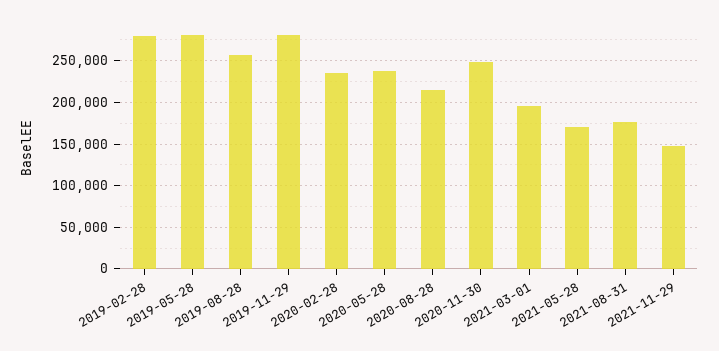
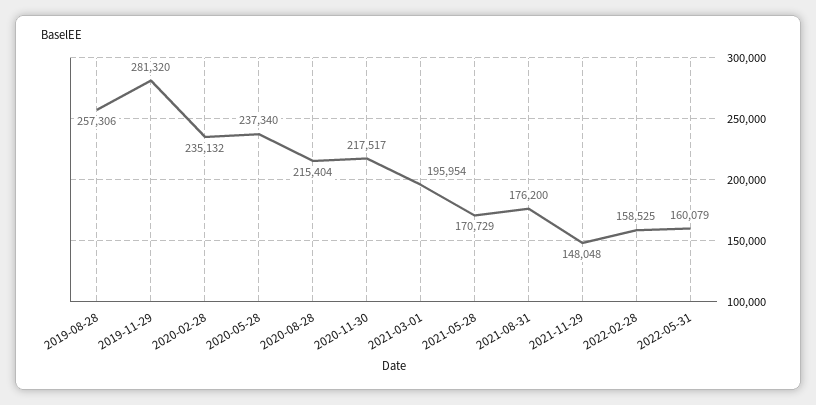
2019-02-28: 280000 -> none
2019-05-28: 280000 -> none
2020-11-30: 250000 -> 217517
2022-02-28: none -> 158525
2022-05-31: none -> 160079

